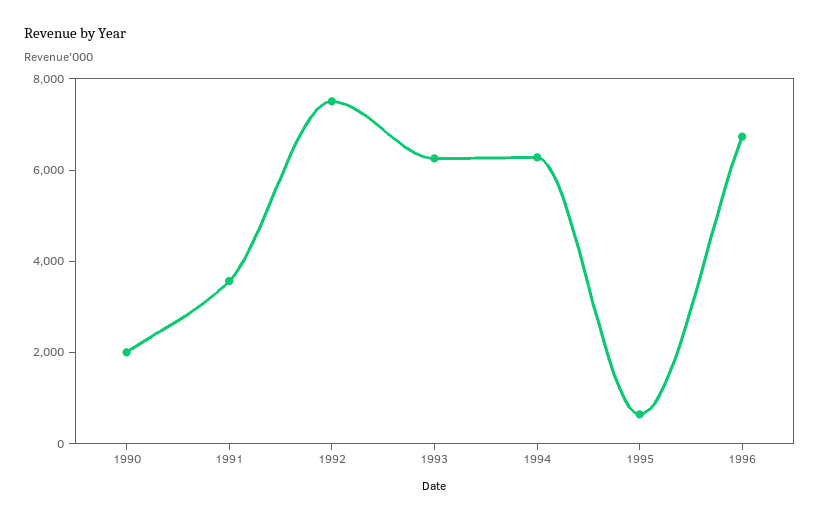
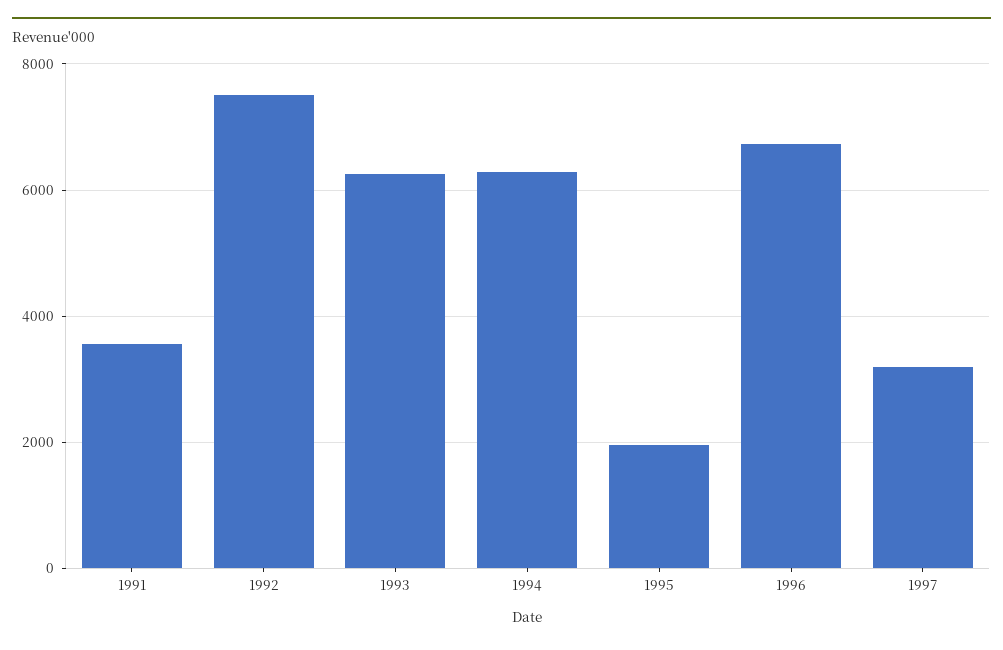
1990: 2000 -> none
1995: 500 -> 2000
1997: none -> 3200

